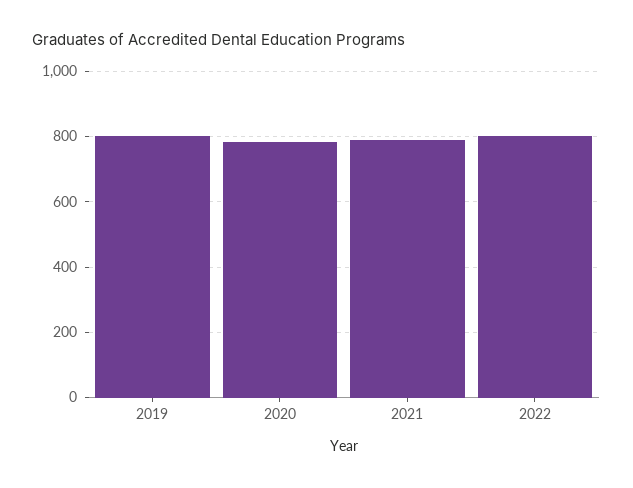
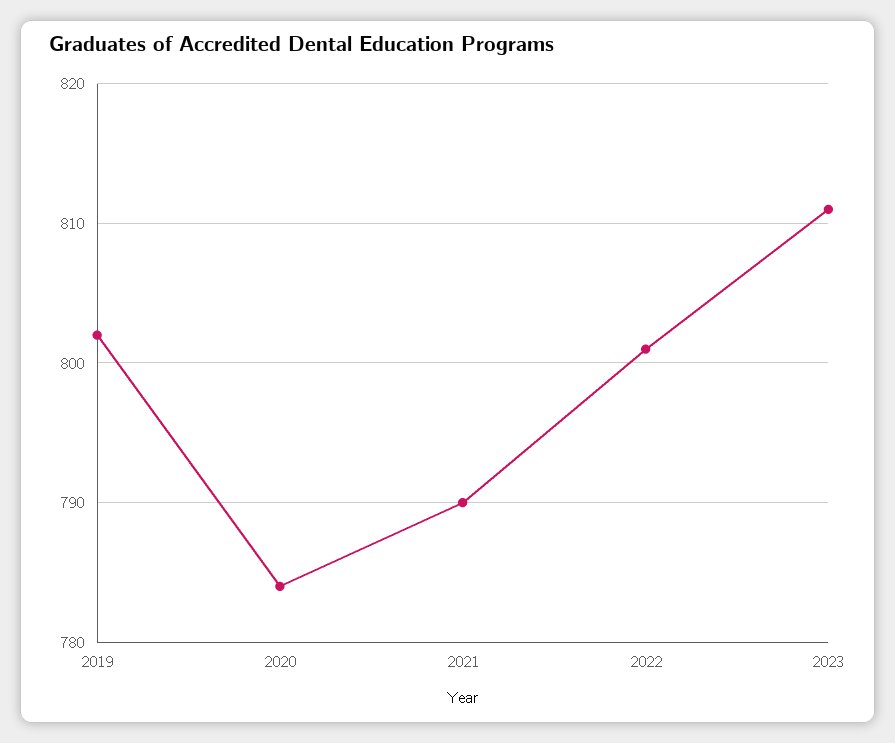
2023: none -> 811

